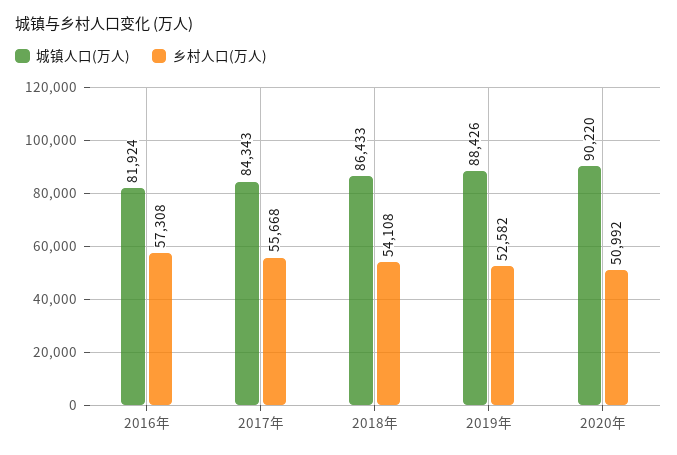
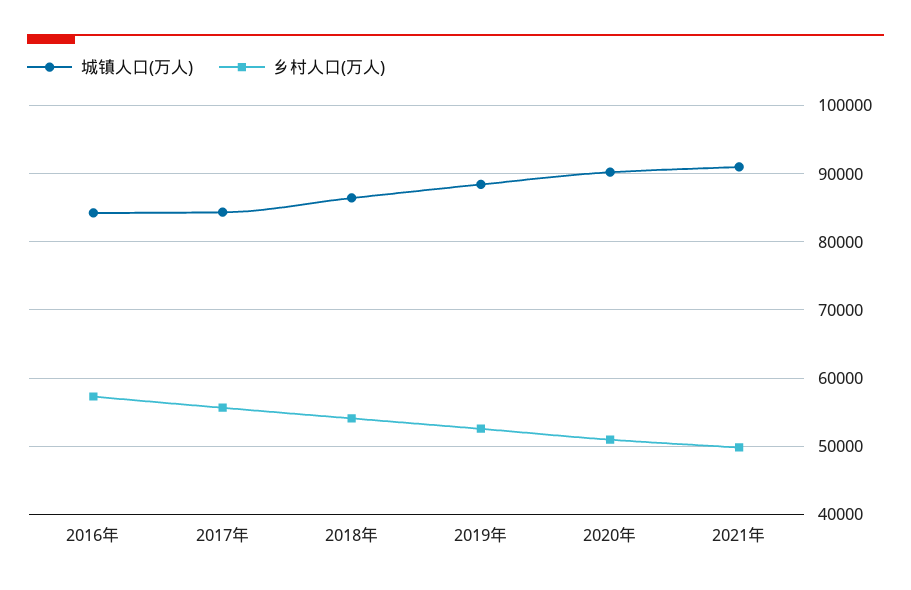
城镇人口(万人), 2016年: 81924 -> 84000
城镇人口(万人), 2021年: none -> 91000
乡村人口(万人), 2021年: none -> 50000

